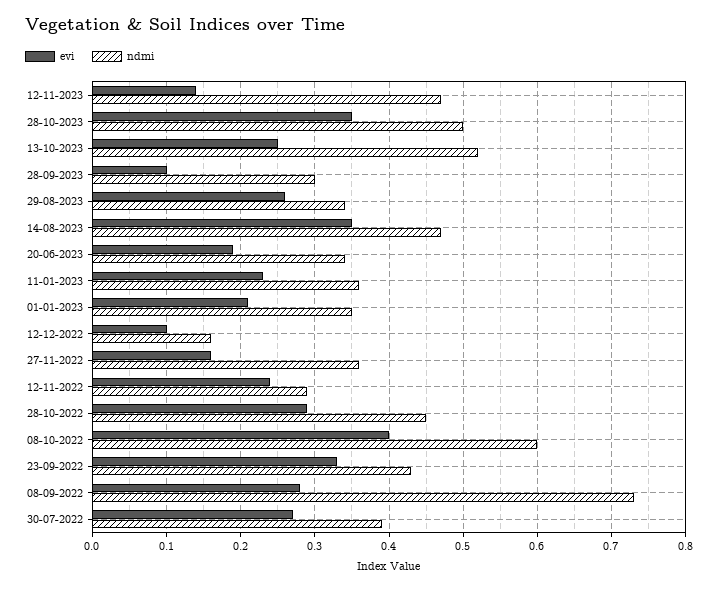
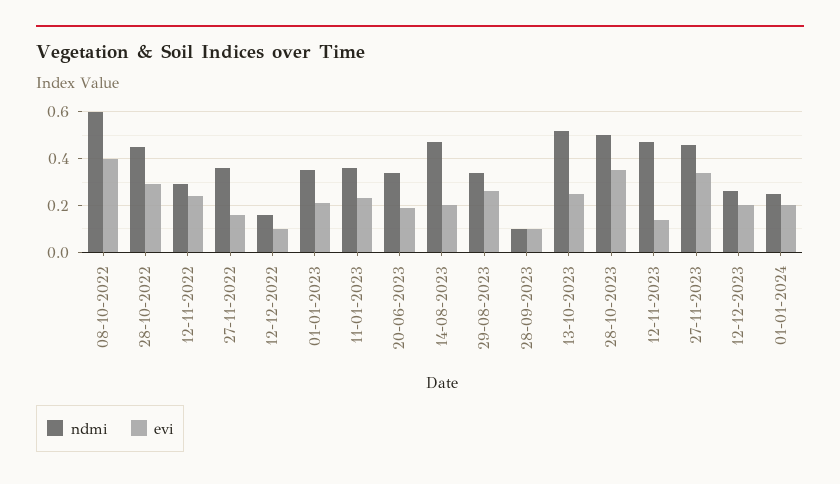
ndmi, 28-09-2023: 0.3 -> 0.1
evi, 14-08-2023: 0.35 -> 0.2
evi, 23-09-2022: 0.33 -> none
ndmi, 23-09-2022: 0.43 -> none
evi, 08-09-2022: 0.28 -> none
ndmi, 08-09-2022: 0.73 -> none
evi, 30-07-2022: 0.27 -> none
ndmi, 30-07-2022: 0.39 -> none
ndmi, 27-11-2023: none -> 0.45
evi, 27-11-2023: none -> 0.35
ndmi, 12-12-2023: none -> 0.25
evi, 12-12-2023: none -> 0.2
ndmi, 01-01-2024: none -> 0.25
evi, 01-01-2024: none -> 0.2

